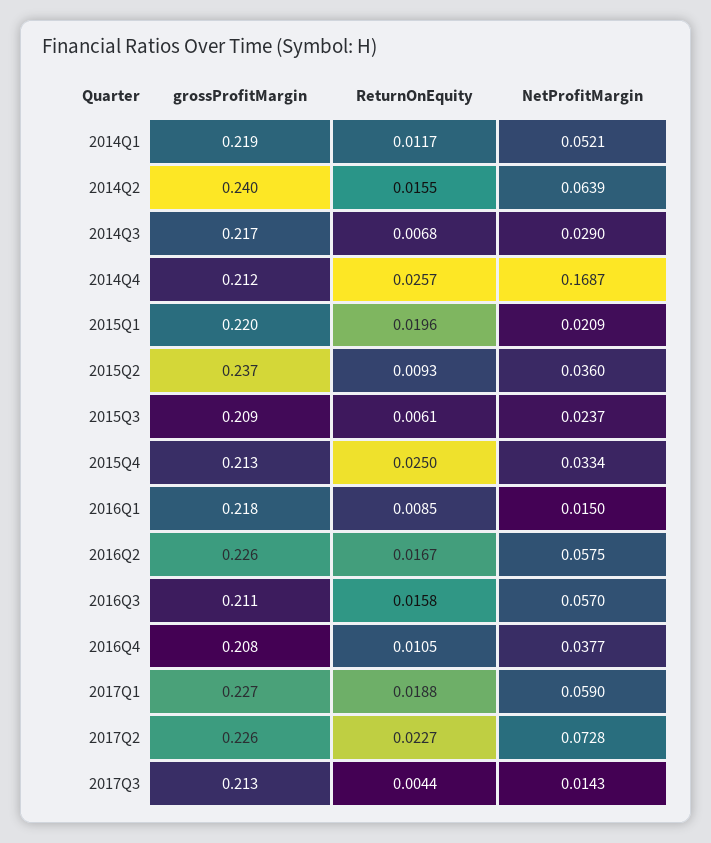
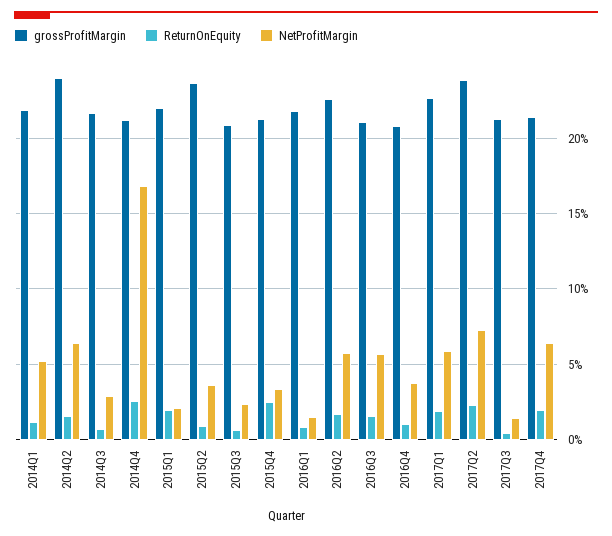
grossProfitMargin, 2017Q2: 0.226 -> 0.24
grossProfitMargin, 2017Q4: none -> 0.215
ReturnOnEquity, 2017Q4: none -> 0.02
NetProfitMargin, 2017Q4: none -> 0.065

